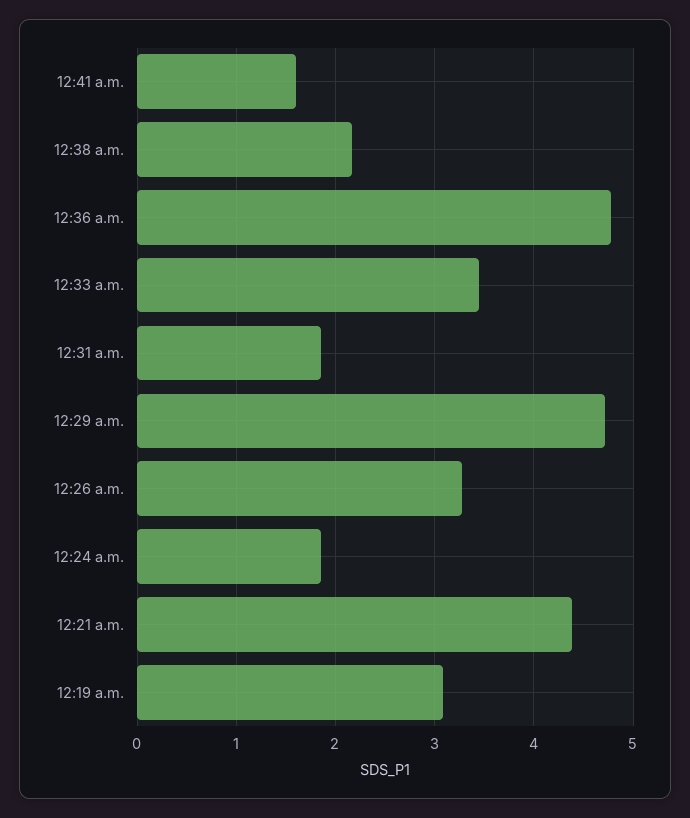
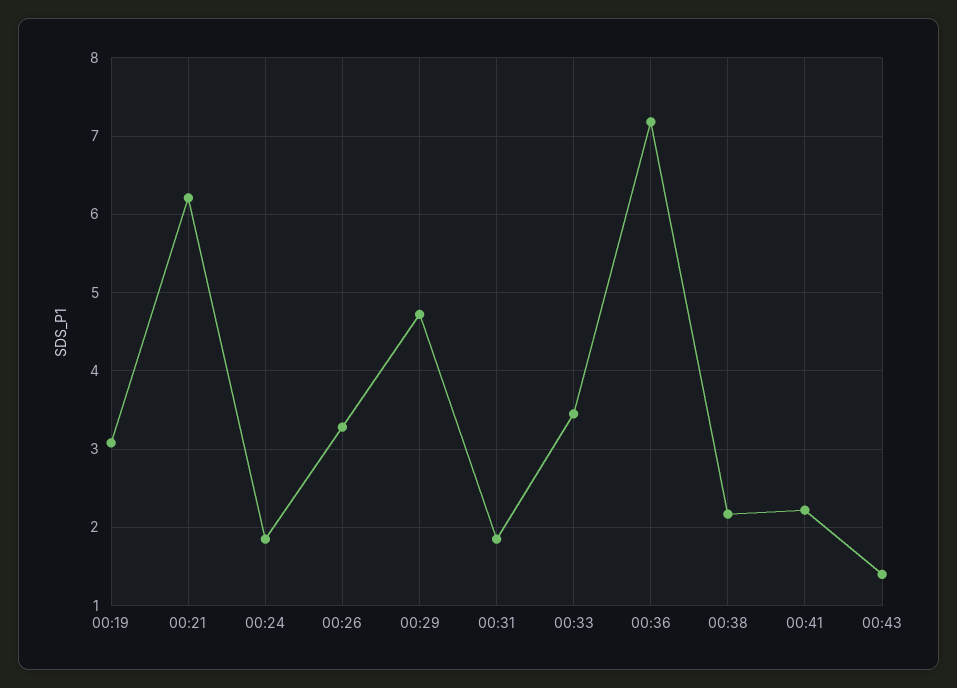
12:41 a.m.: 1.6 -> 2.2
12:36 a.m.: 4.8 -> 7.2
12:21 a.m.: 4.4 -> 6.2
00:43: none -> 1.4

